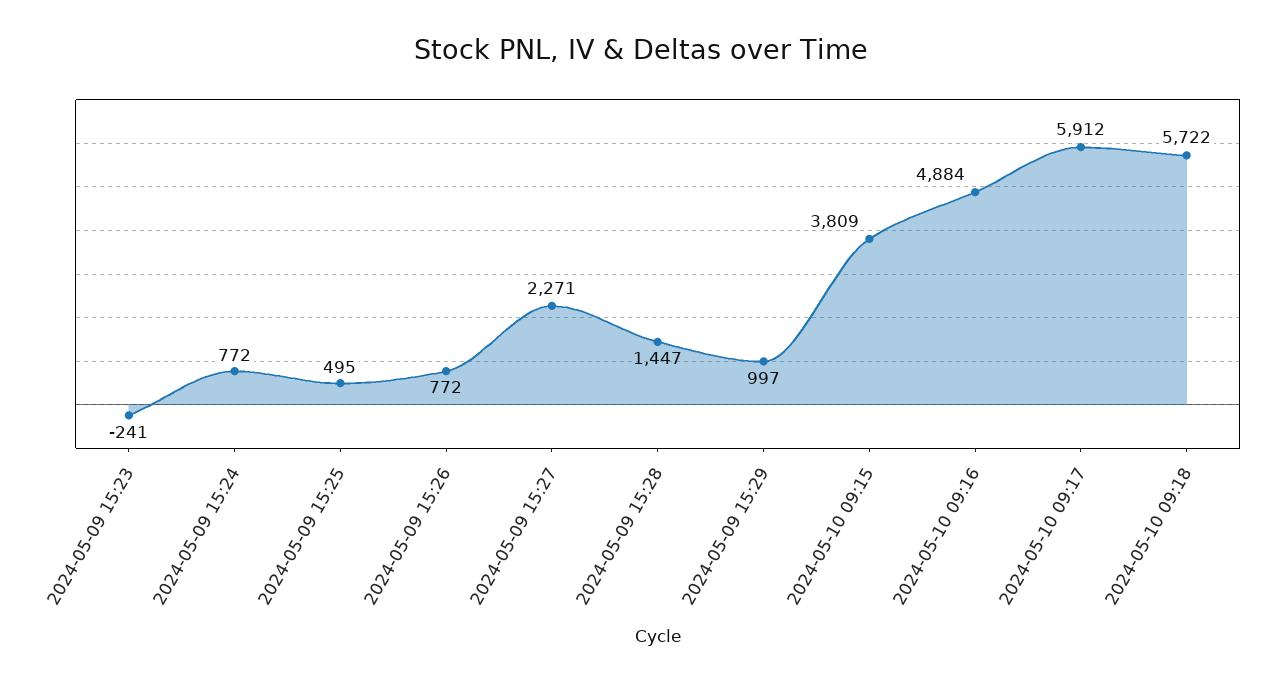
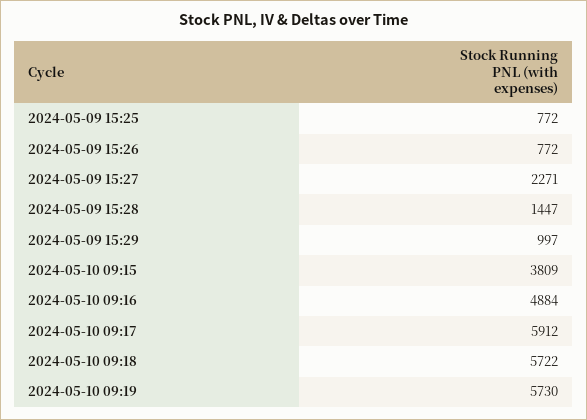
2024-05-09 15:23: -241 -> none
2024-05-09 15:24: 772 -> none
2024-05-09 15:25: 495 -> 772
2024-05-10 09:19: none -> 5730

